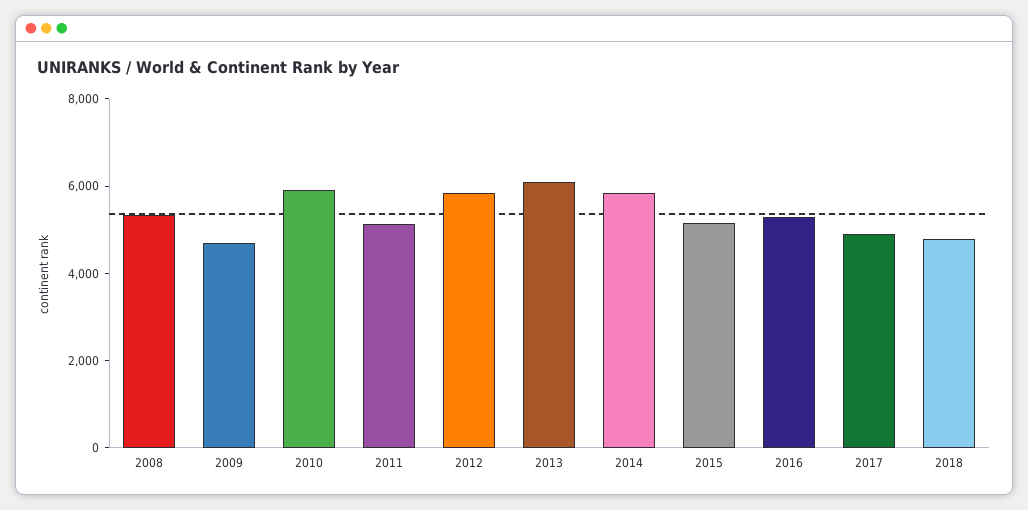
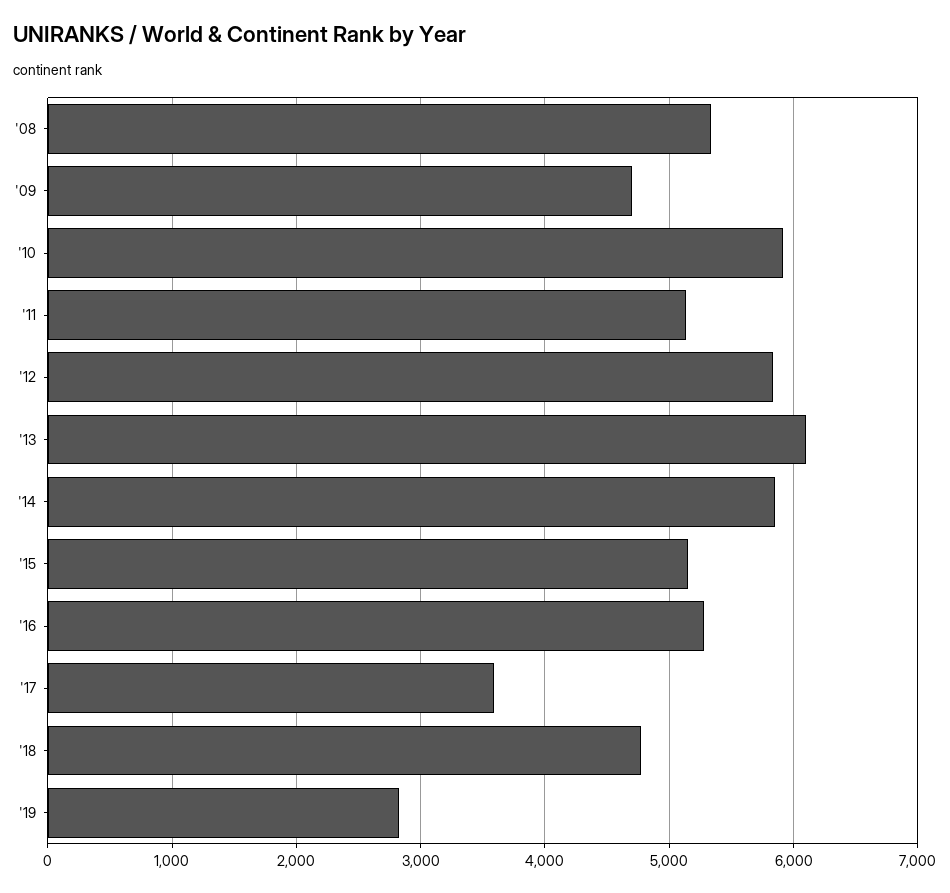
2017: 5000 -> 3600
'19: none -> 2800

